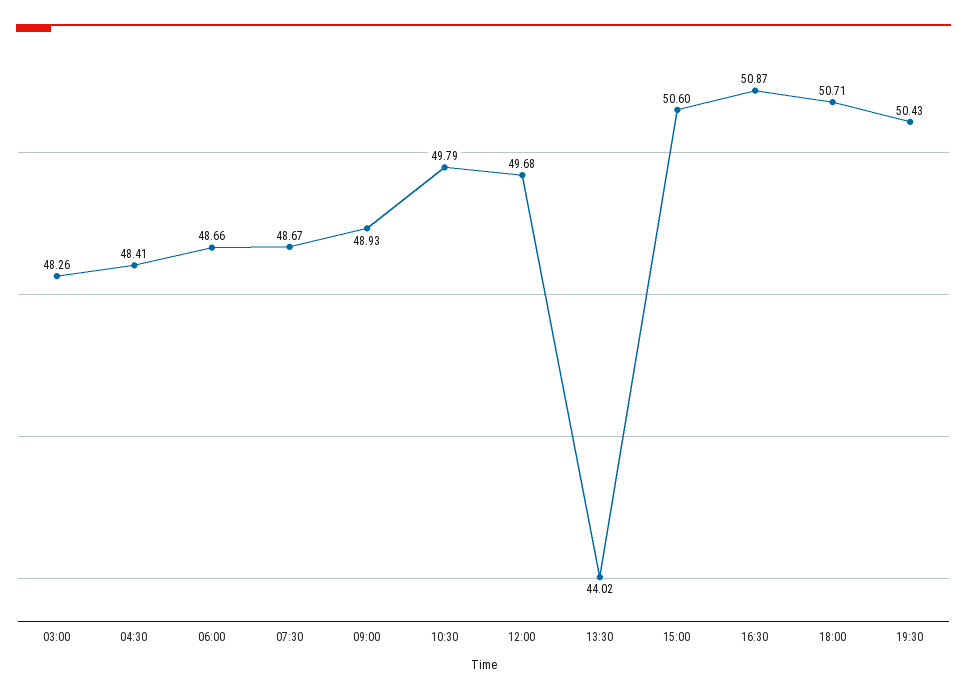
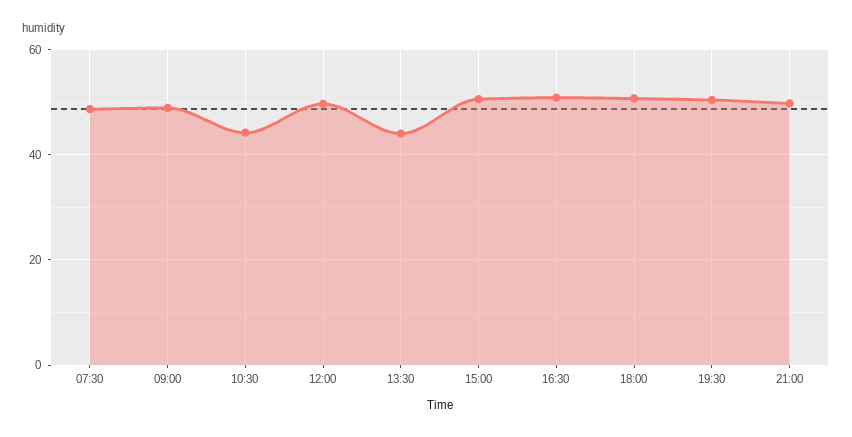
03:00: 48.26 -> none
04:30: 48.41 -> none
06:00: 48.66 -> none
10:30: 49.79 -> 44
21:00: none -> 50

